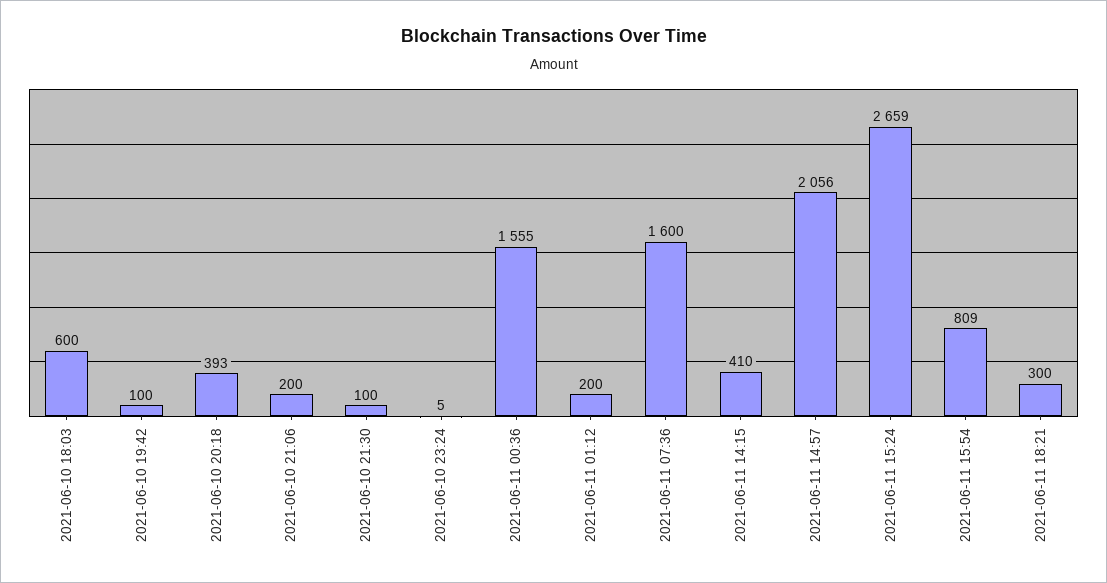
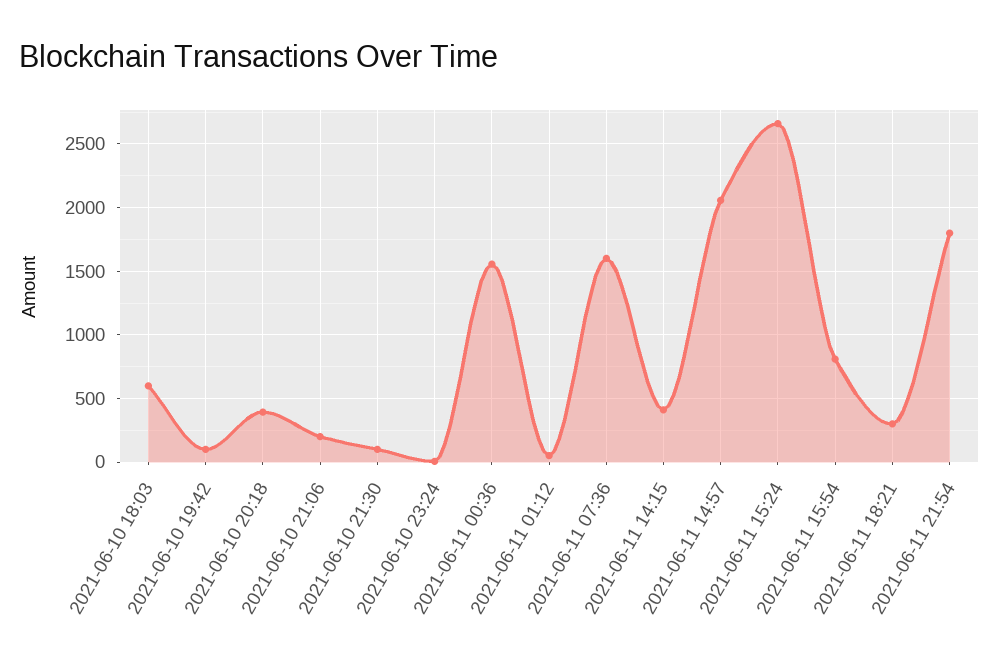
2021-06-11 01:12: 200 -> 50
2021-06-11 21:54: none -> 1800

